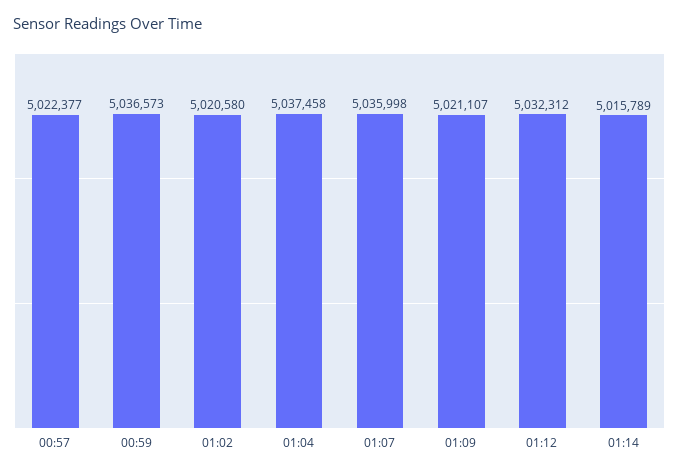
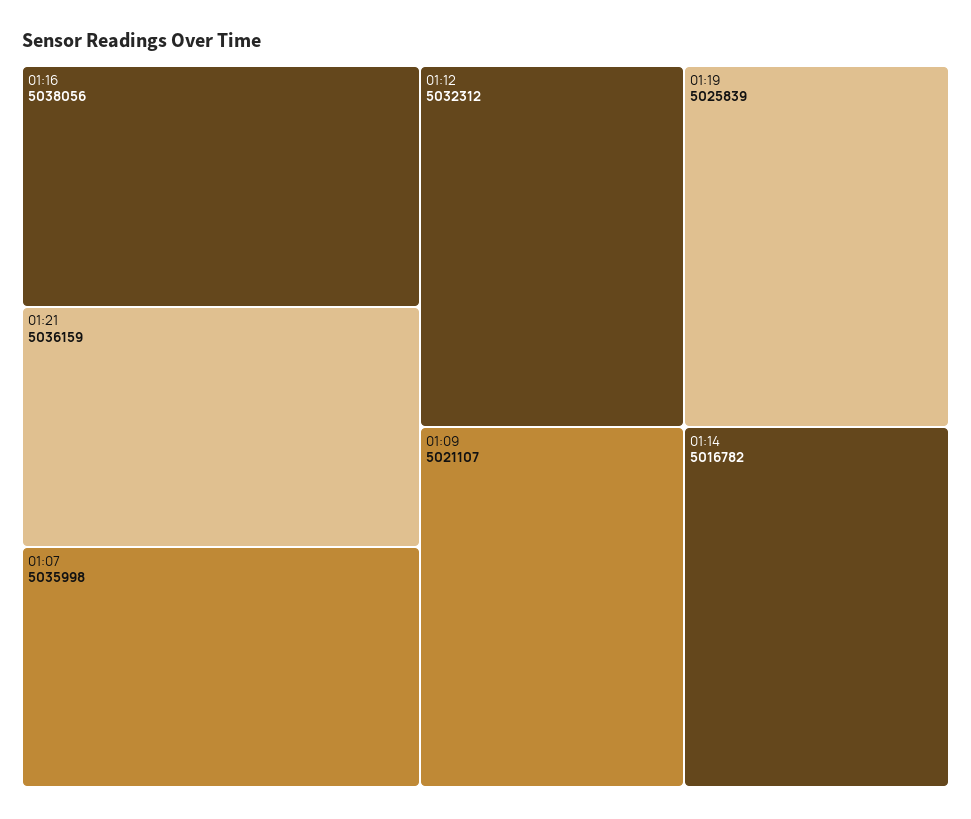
00:57: 5022377 -> none
00:59: 5036573 -> none
01:02: 5020580 -> none
01:04: 5037458 -> none
01:14: 5015789 -> 5016782
01:16: none -> 5038056
01:21: none -> 5036159
01:19: none -> 5025839

